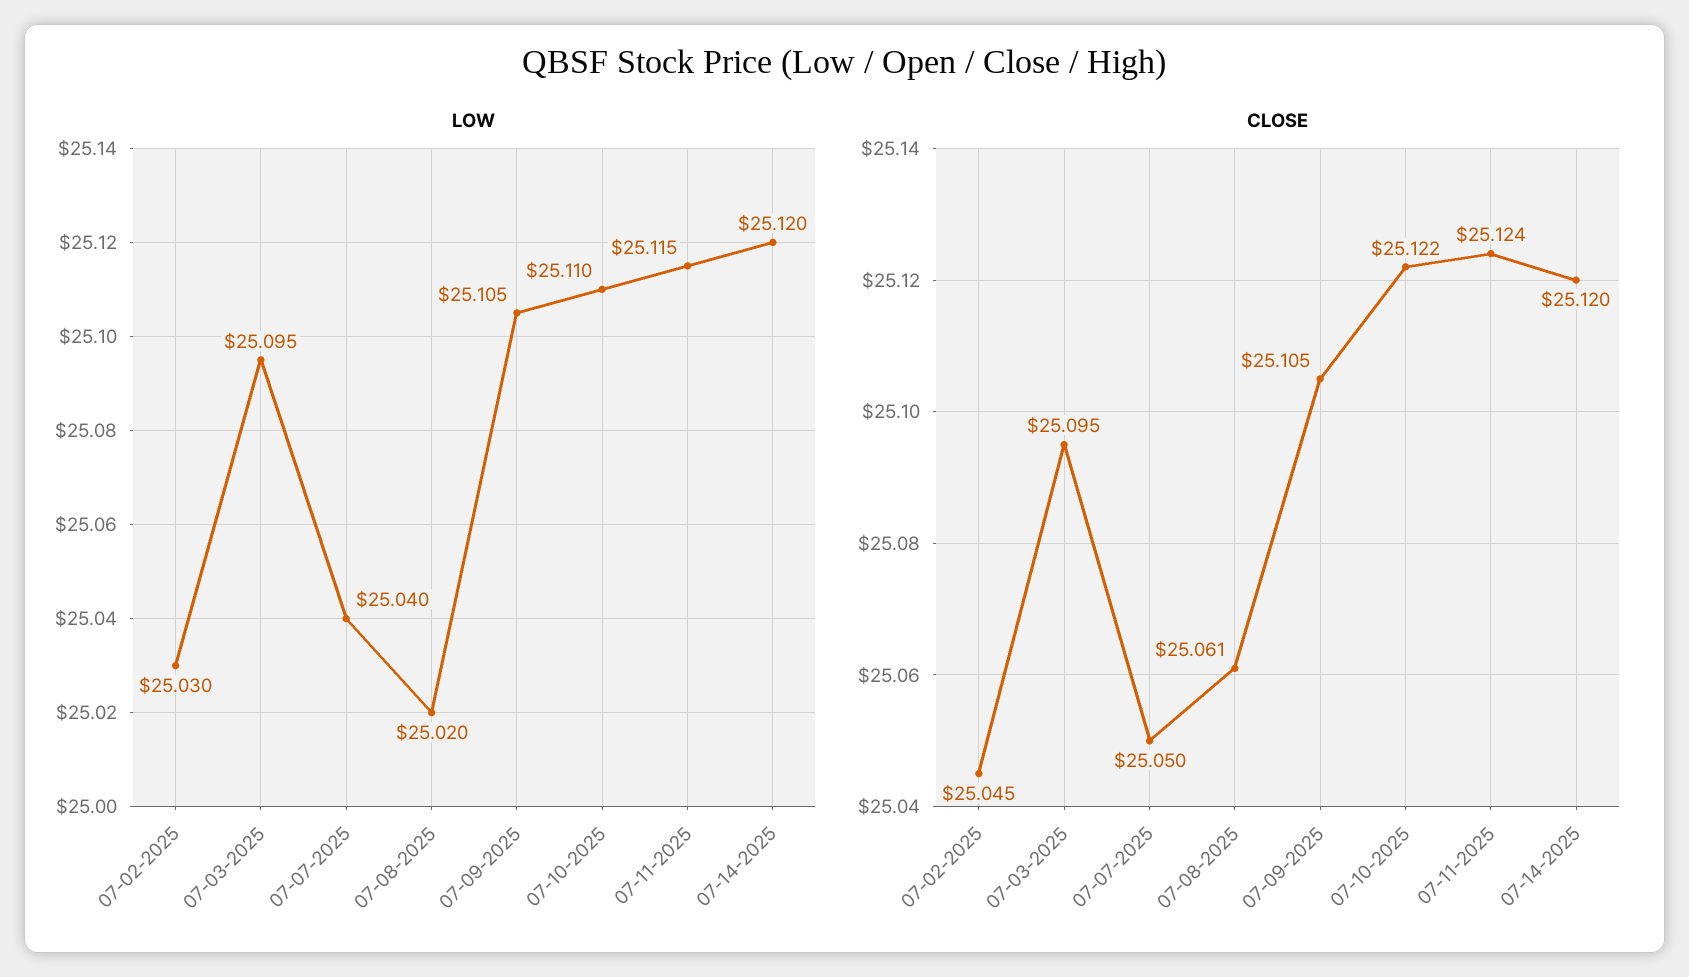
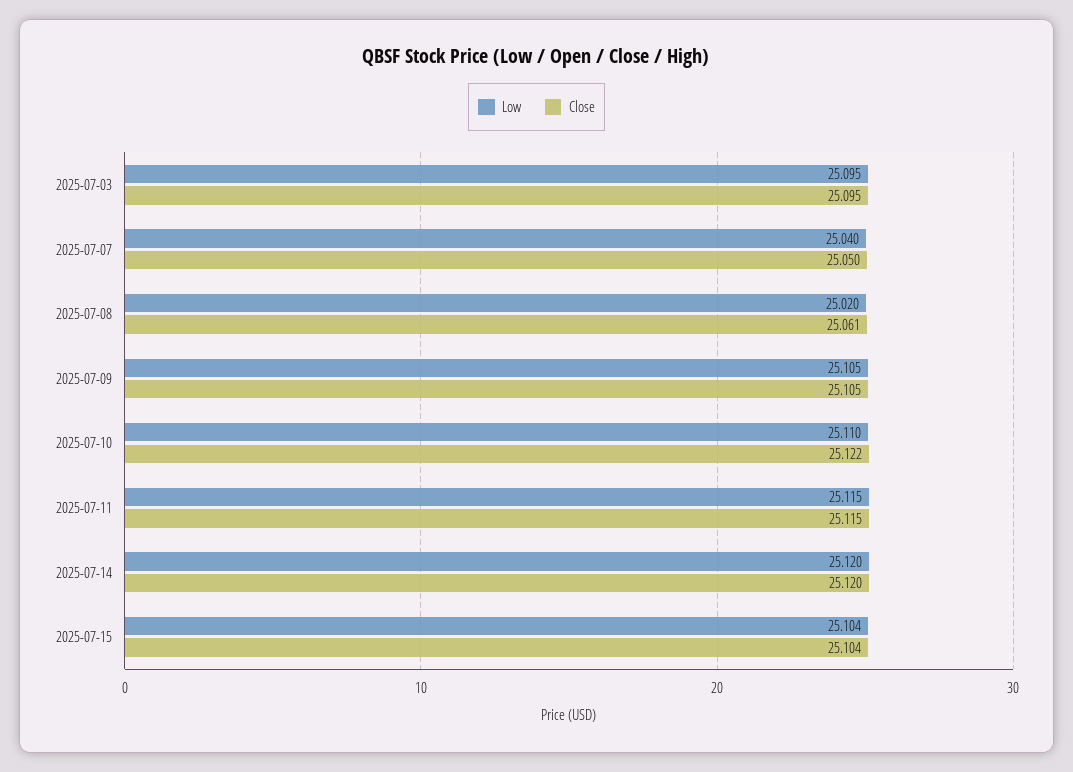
LOW, 07-02-2025: 25.03 -> none
CLOSE, 07-02-2025: 25.045 -> none
CLOSE, 07-11-2025: 25.124 -> 25.115
LOW, 2025-07-15: none -> 25.104
CLOSE, 2025-07-15: none -> 25.104

